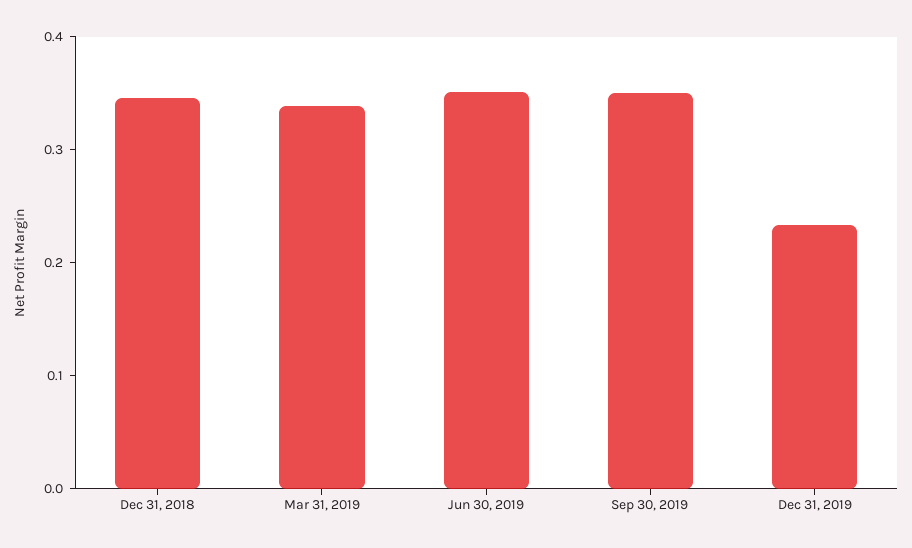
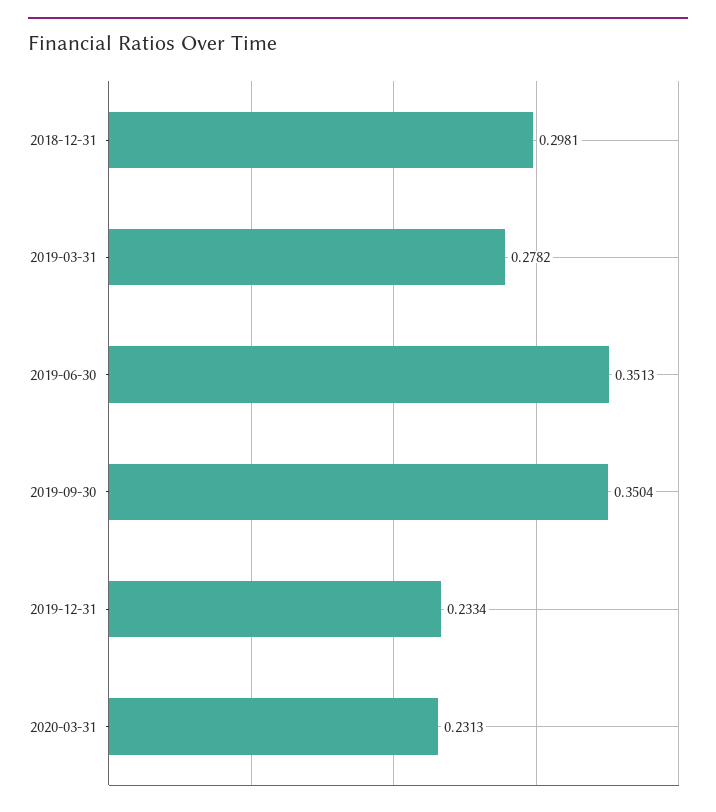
Dec 31, 2018: 0.34 -> 0.2981
Mar 31, 2019: 0.34 -> 0.2782
2020-03-31: none -> 0.2313

